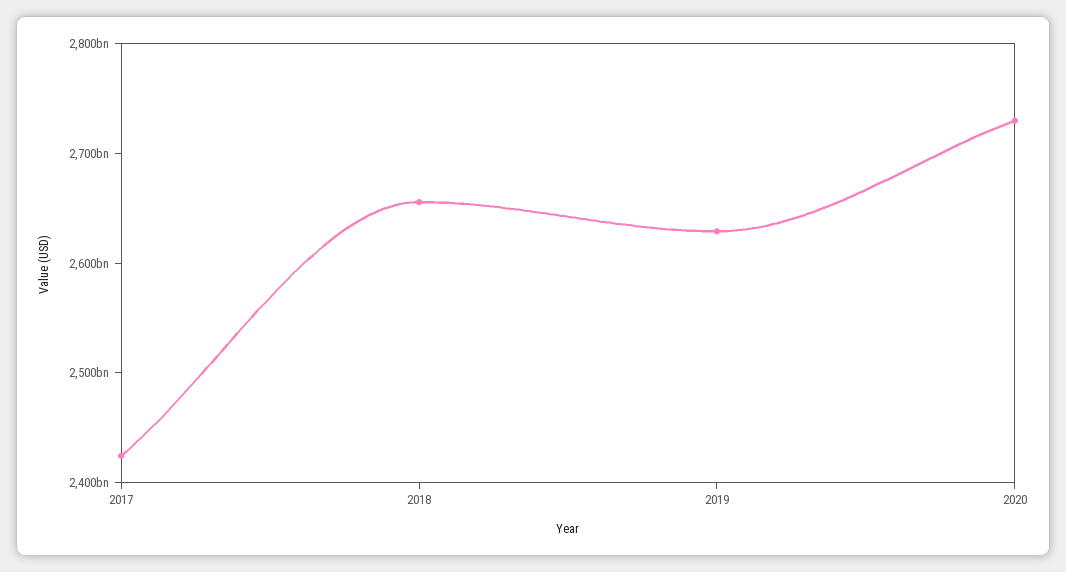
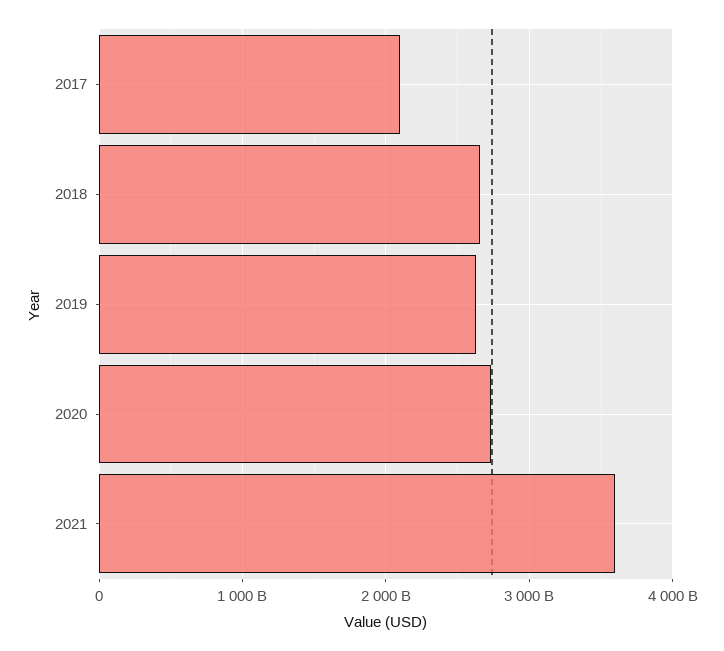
2017: 2420000000000 -> 2100000000000
2021: none -> 3600000000000

